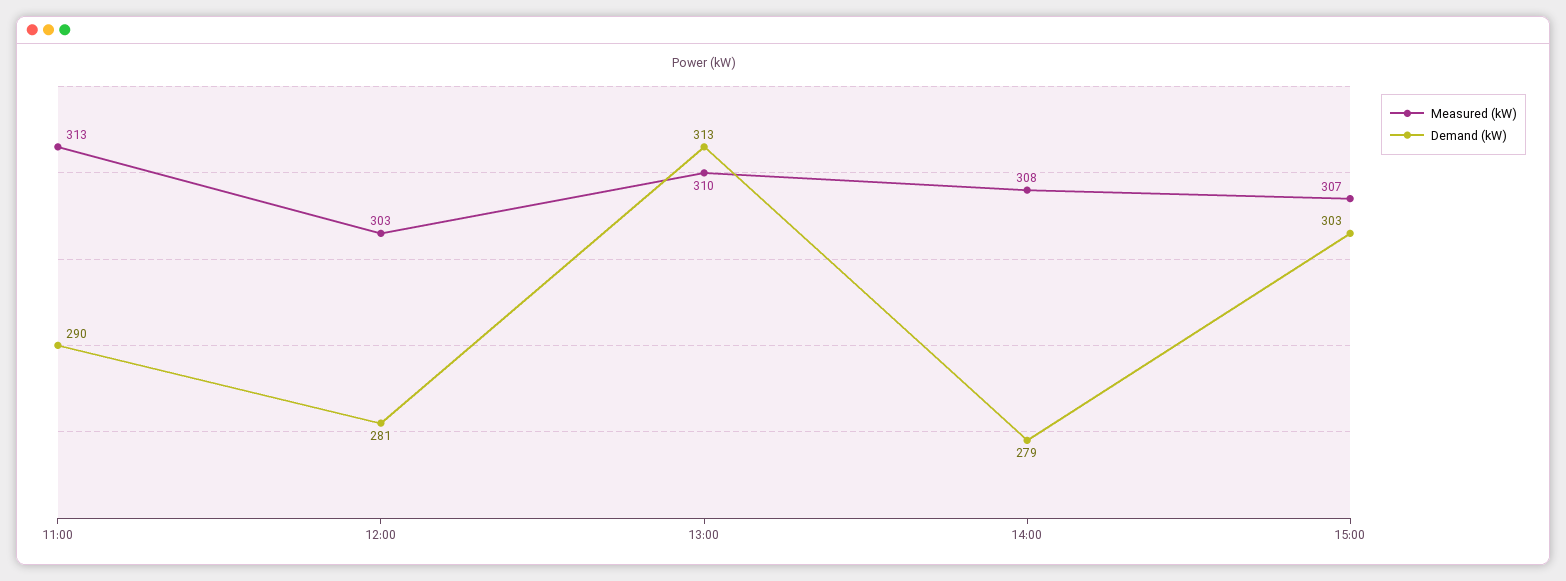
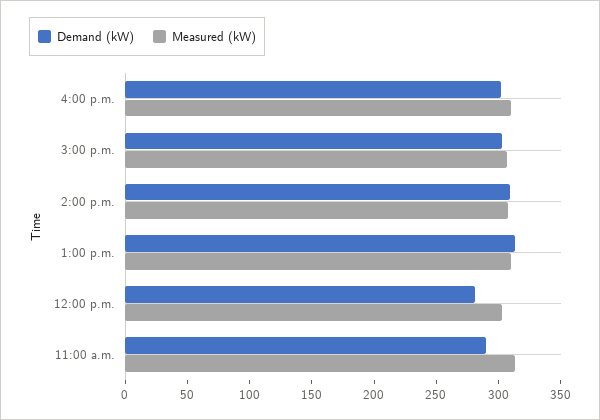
Demand (kW), 14:00: 279 -> 310
Demand (kW), 4:00 p.m.: none -> 300
Measured (kW), 4:00 p.m.: none -> 310

